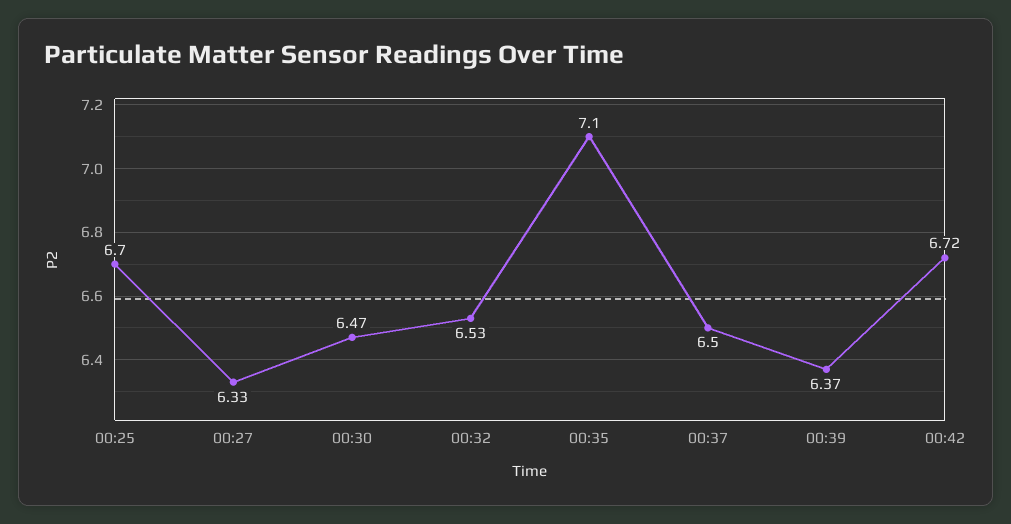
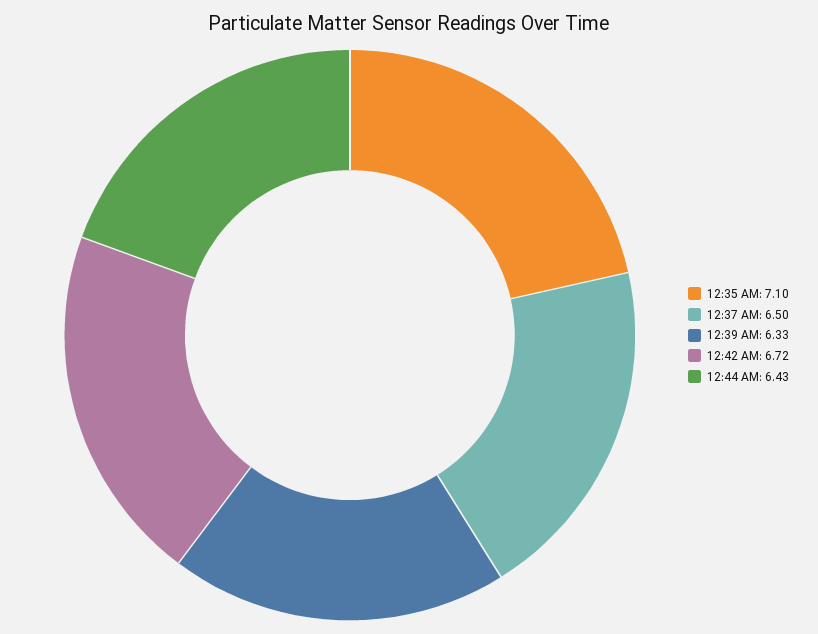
00:25: 6.7 -> none
00:27: 6.33 -> none
00:30: 6.47 -> none
00:32: 6.53 -> none
00:39: 6.37 -> 6.33
12:44 AM: none -> 6.43

